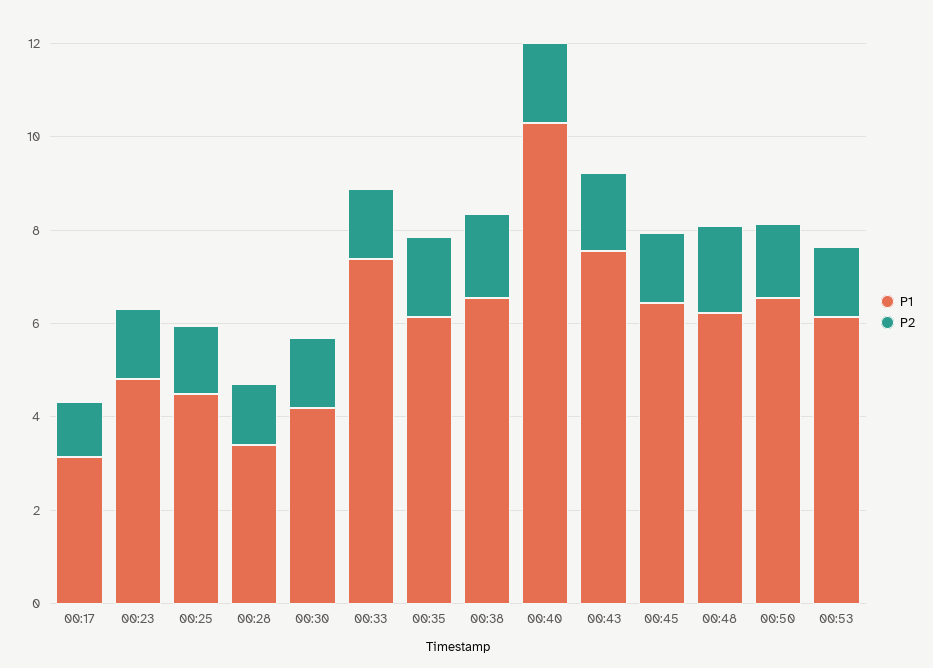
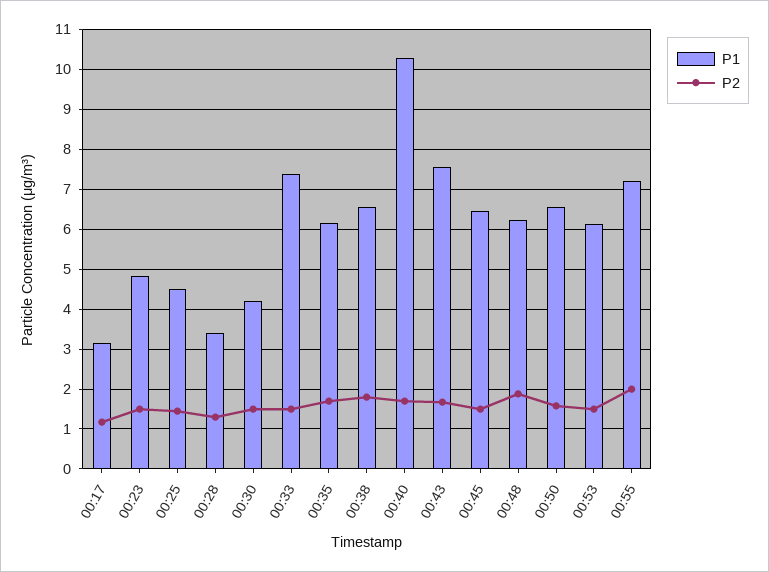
P1, 00:55: none -> 7.2
P2, 00:55: none -> 2

